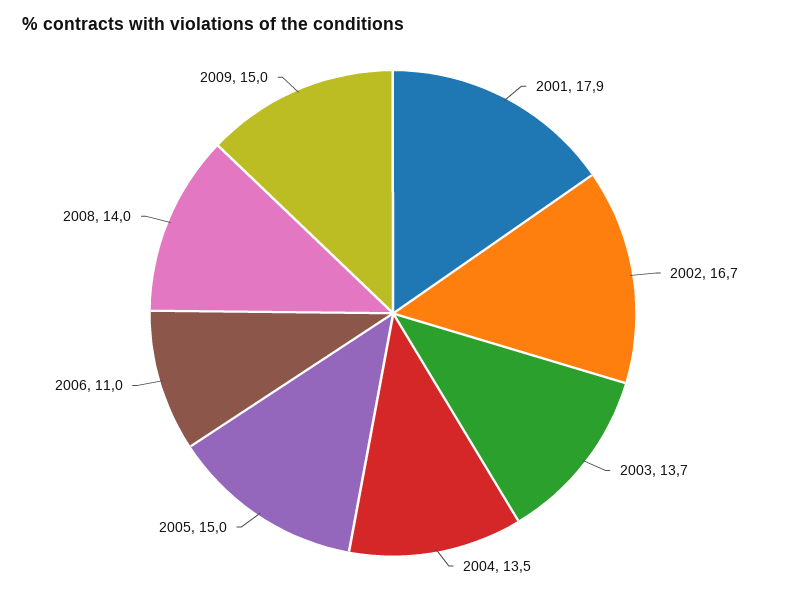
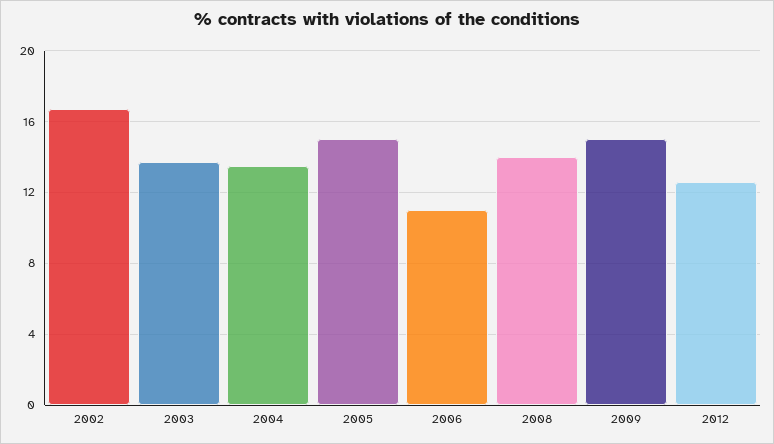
2001: 17.9 -> none
2012: none -> 12.5

